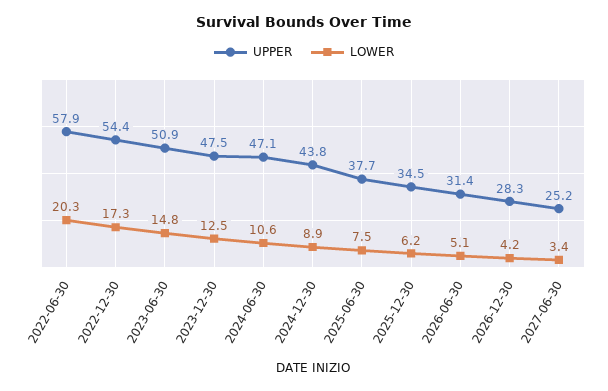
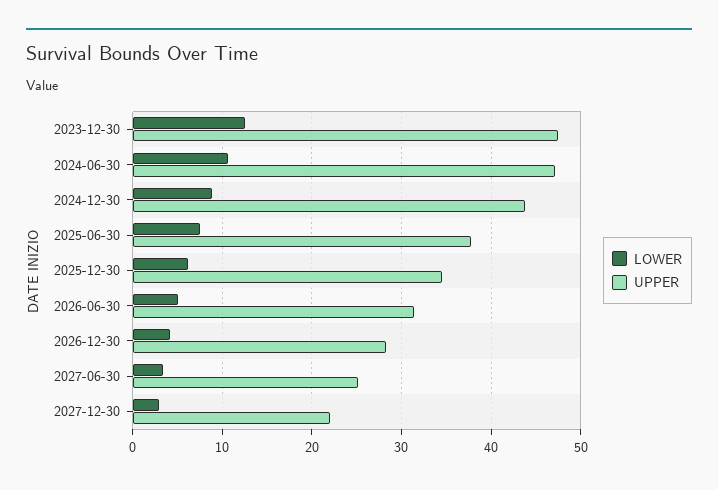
UPPER, 2022-06-30: 57.9 -> none
LOWER, 2022-06-30: 20.3 -> none
UPPER, 2022-12-30: 54.4 -> none
LOWER, 2022-12-30: 17.3 -> none
UPPER, 2023-06-30: 50.9 -> none
LOWER, 2023-06-30: 14.8 -> none
LOWER, 2027-12-30: none -> 3
UPPER, 2027-12-30: none -> 22

